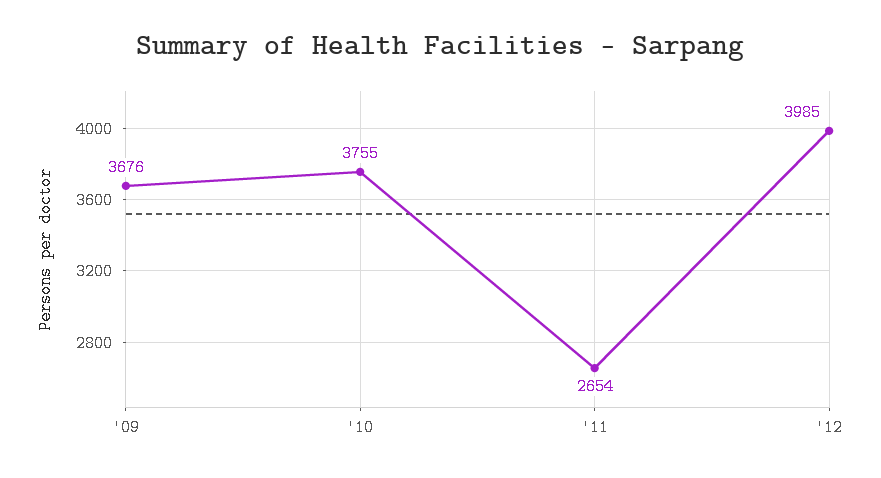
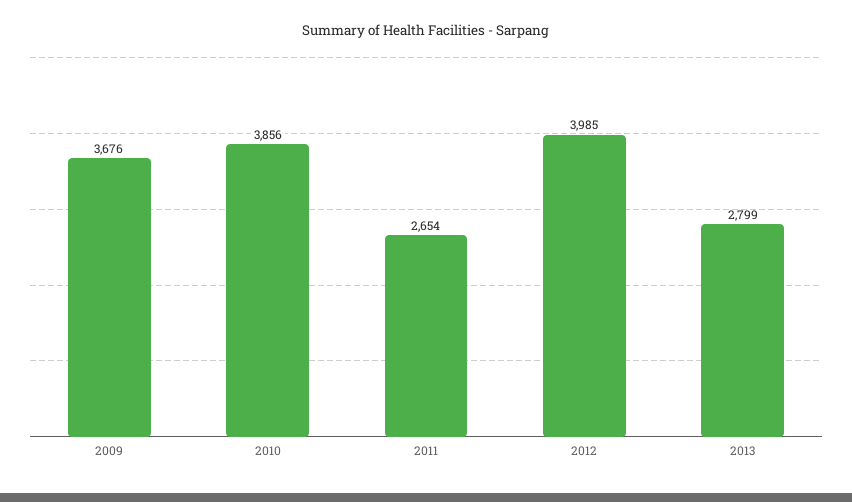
'10: 3755 -> 3856
2013: none -> 2799

